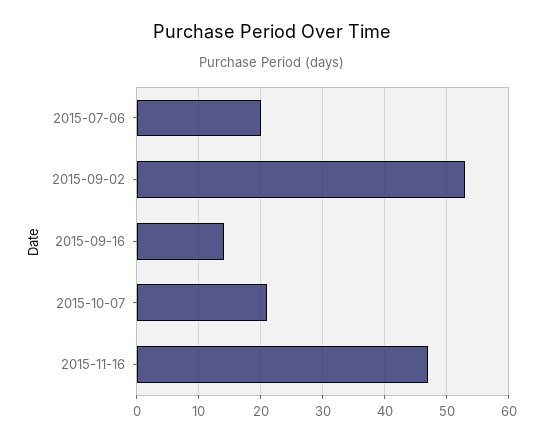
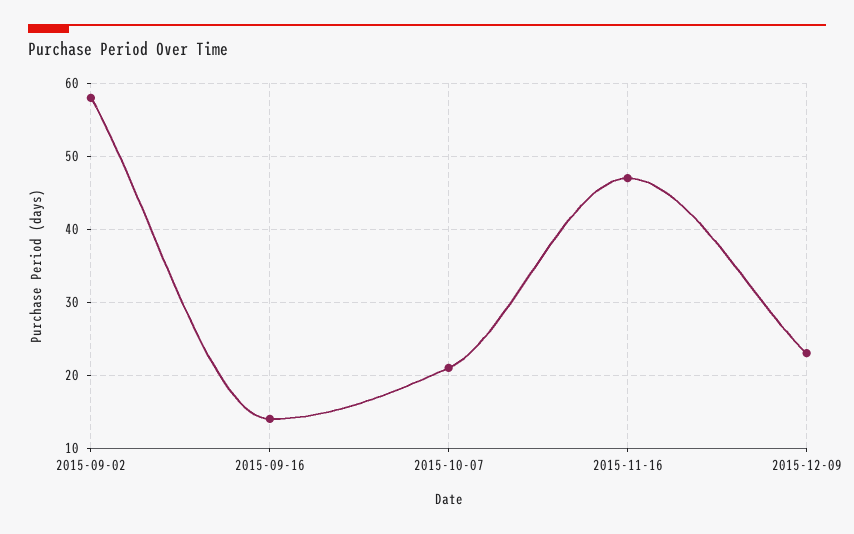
2015-07-06: 20 -> none
2015-09-02: 53 -> 58
2015-12-09: none -> 23

